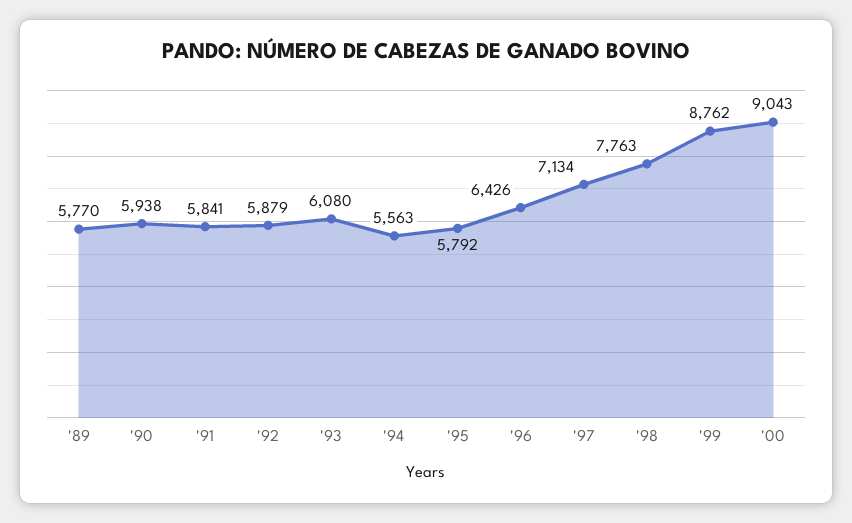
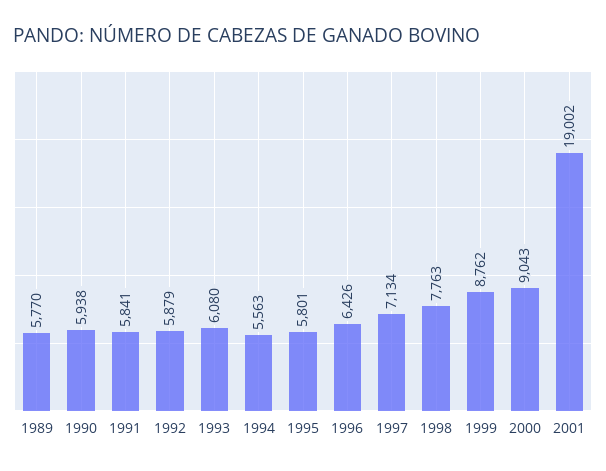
'95: 5792 -> 5801
2001: none -> 19002

